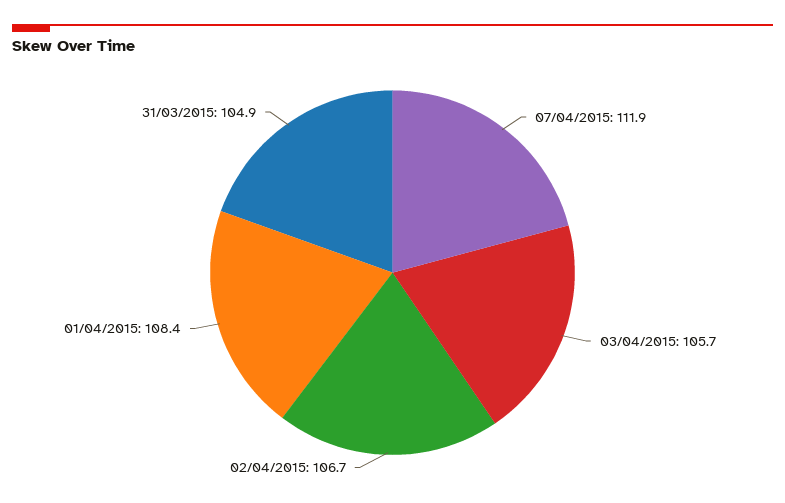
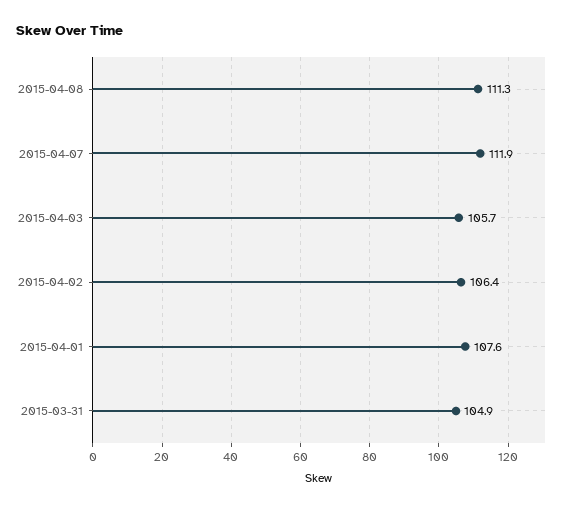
02/04/2015: 106.7 -> 106.4
01/04/2015: 108.4 -> 107.6
2015-04-08: none -> 111.3

